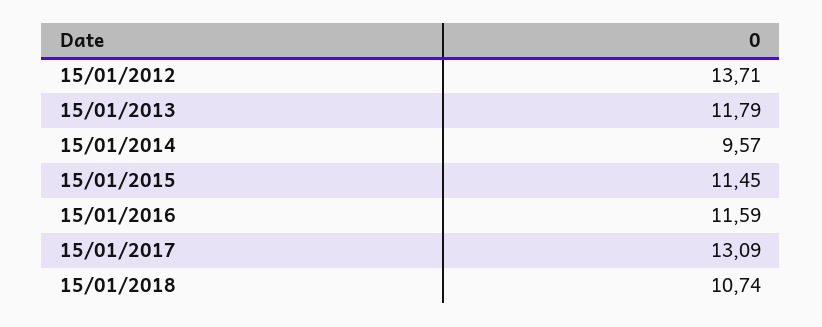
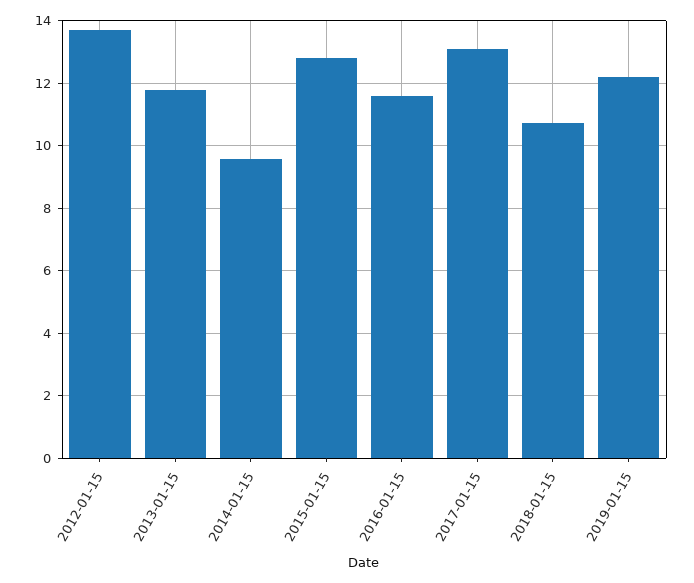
15/01/2015: 11.45 -> 12.8
2019-01-15: none -> 12.2

